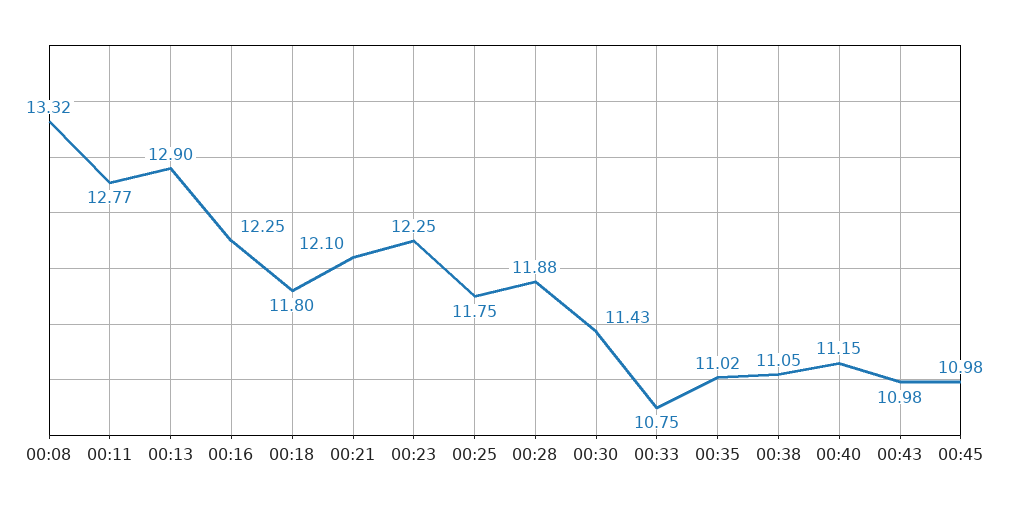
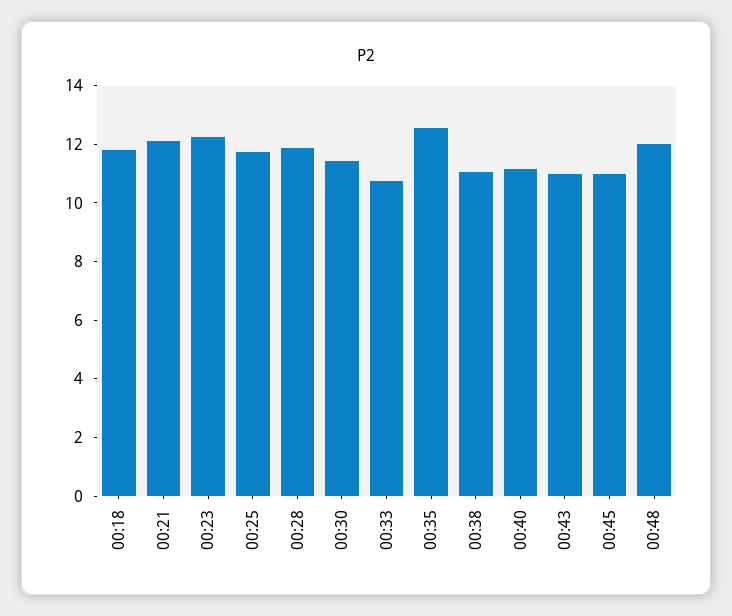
00:08: 13.32 -> none
00:11: 12.77 -> none
00:13: 12.9 -> none
00:16: 12.25 -> none
00:35: 11.02 -> 12.5
00:48: none -> 12

